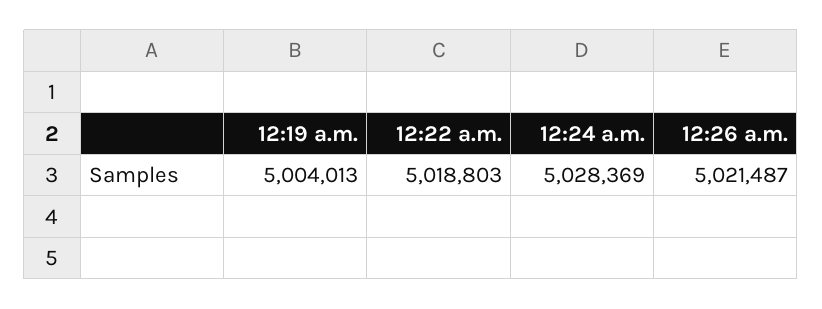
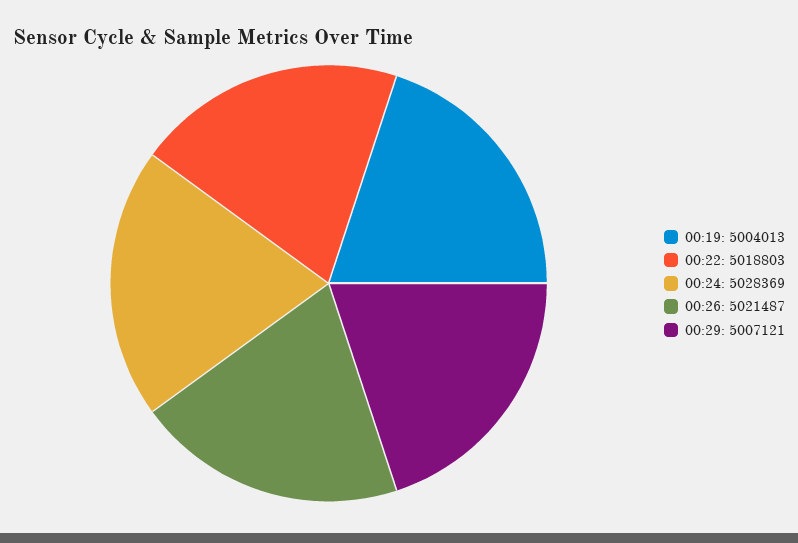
00:29: none -> 5007121

